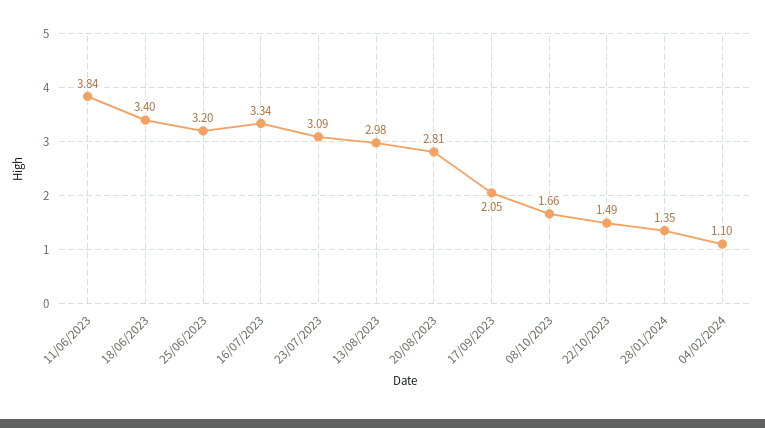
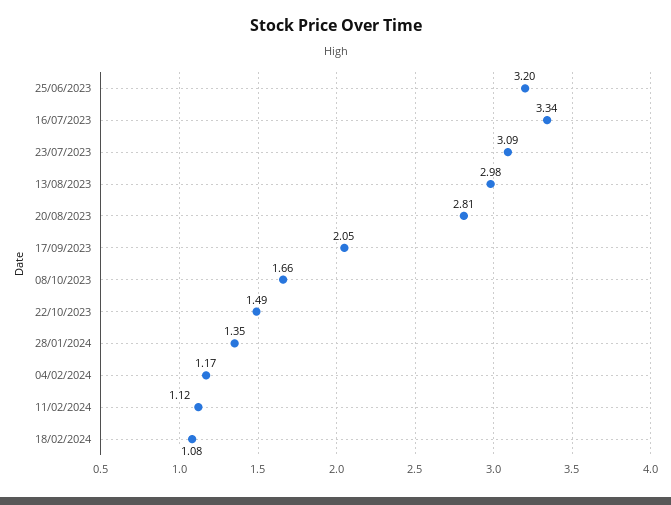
11/06/2023: 3.84 -> none
18/06/2023: 3.4 -> none
04/02/2024: 1.1 -> 1.17
11/02/2024: none -> 1.12
18/02/2024: none -> 1.08

